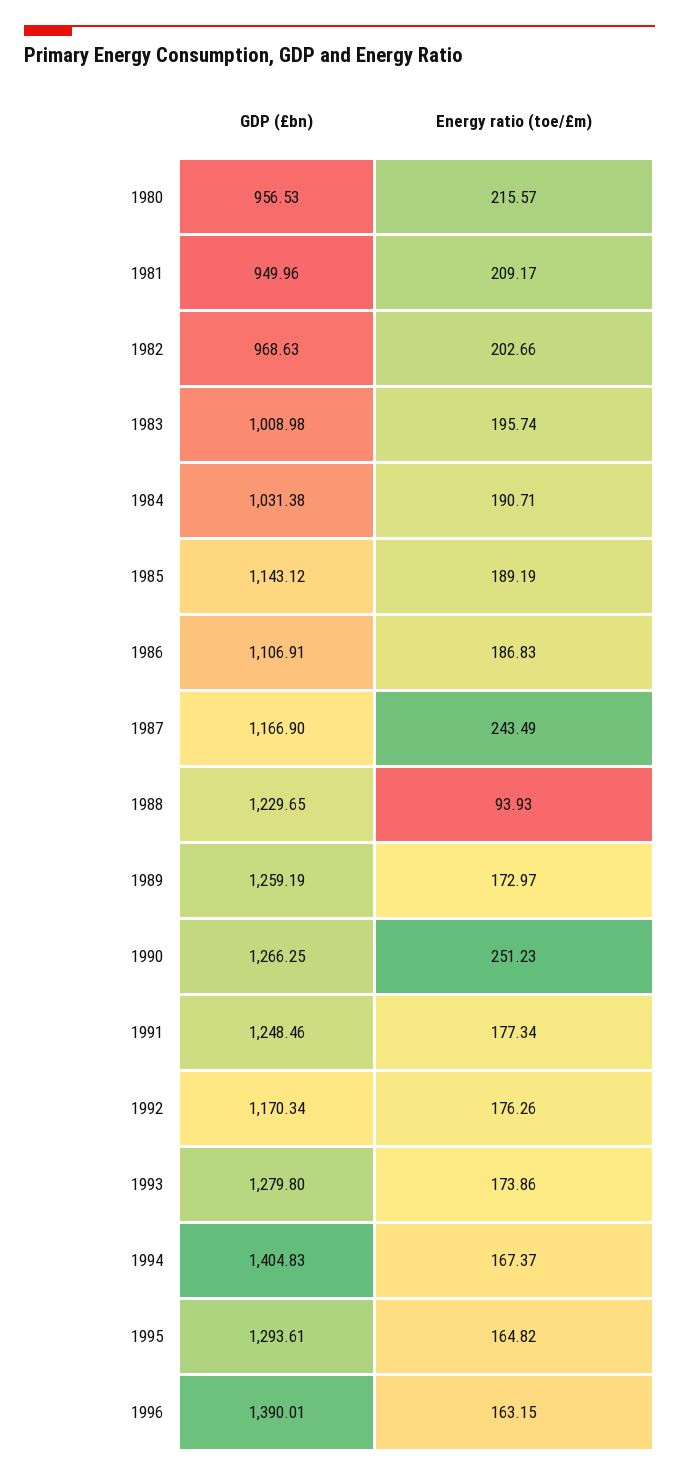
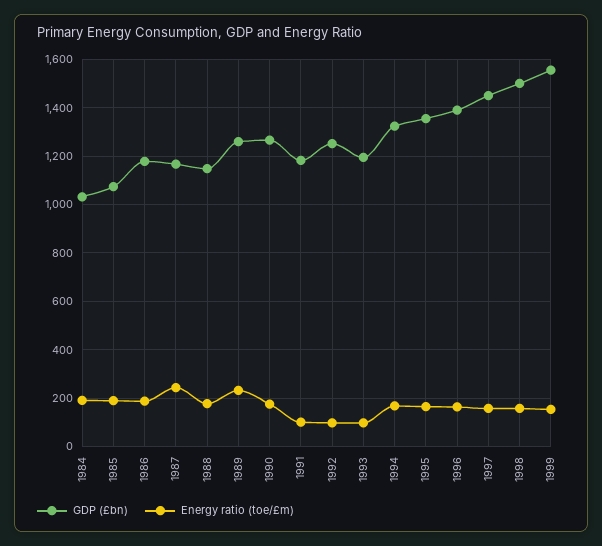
GDP (£bn), 1980: 956.53 -> none
Energy ratio (toe/£m), 1980: 215.57 -> none
GDP (£bn), 1981: 949.96 -> none
Energy ratio (toe/£m), 1981: 209.17 -> none
GDP (£bn), 1982: 968.63 -> none
Energy ratio (toe/£m), 1982: 202.66 -> none
GDP (£bn), 1983: 1008.98 -> none
Energy ratio (toe/£m), 1983: 195.74 -> none
GDP (£bn), 1985: 1143.12 -> 1075
GDP (£bn), 1986: 1106.91 -> 1175
GDP (£bn), 1988: 1229.65 -> 1150
Energy ratio (toe/£m), 1988: 93.93 -> 175
Energy ratio (toe/£m), 1989: 172.97 -> 225
Energy ratio (toe/£m), 1990: 251.23 -> 175
GDP (£bn), 1991: 1248.46 -> 1175
Energy ratio (toe/£m), 1991: 177.34 -> 100
GDP (£bn), 1992: 1170.34 -> 1250
Energy ratio (toe/£m), 1992: 176.26 -> 100
GDP (£bn), 1993: 1279.8 -> 1200
Energy ratio (toe/£m), 1993: 173.86 -> 100
GDP (£bn), 1994: 1404.83 -> 1325
GDP (£bn), 1995: 1293.61 -> 1350
GDP (£bn), 1997: none -> 1450
Energy ratio (toe/£m), 1997: none -> 150
GDP (£bn), 1998: none -> 1500
Energy ratio (toe/£m), 1998: none -> 150
GDP (£bn), 1999: none -> 1550
Energy ratio (toe/£m), 1999: none -> 150

